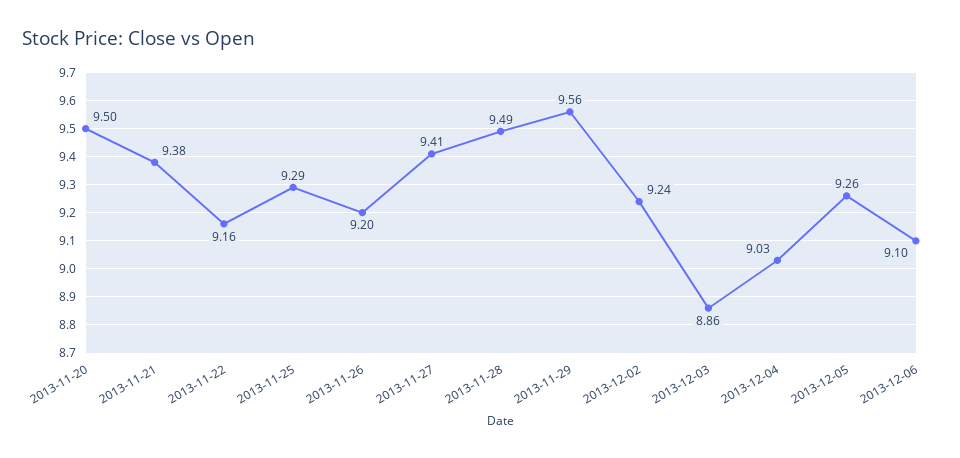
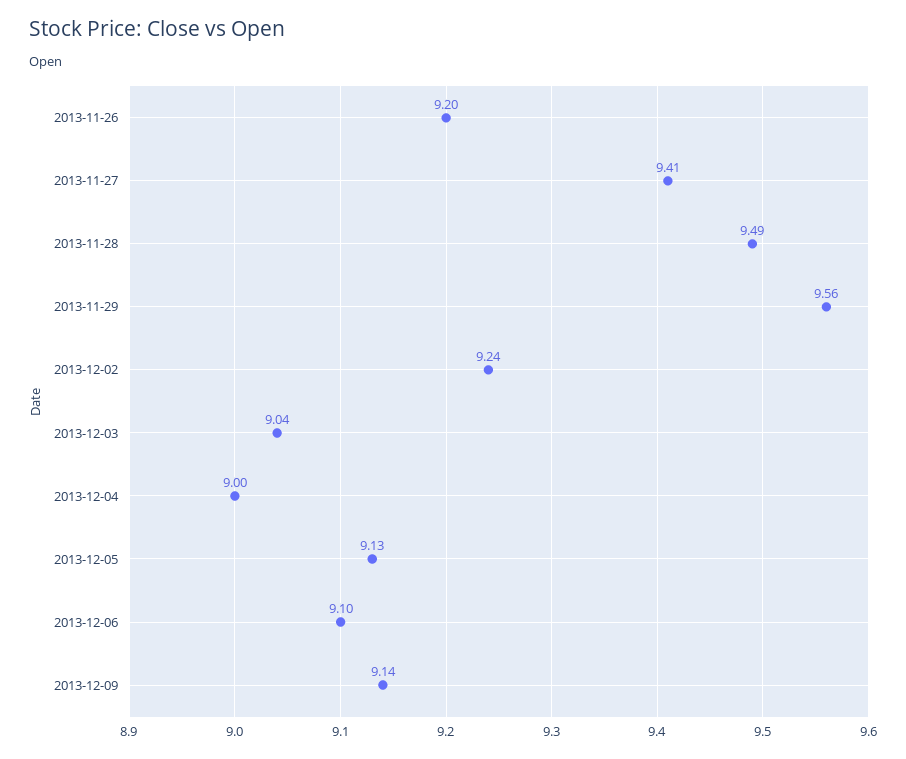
2013-11-20: 9.5 -> none
2013-11-21: 9.38 -> none
2013-11-22: 9.16 -> none
2013-11-25: 9.29 -> none
2013-12-03: 8.86 -> 9.04
2013-12-04: 9.03 -> 9
2013-12-05: 9.26 -> 9.13
2013-12-09: none -> 9.14

